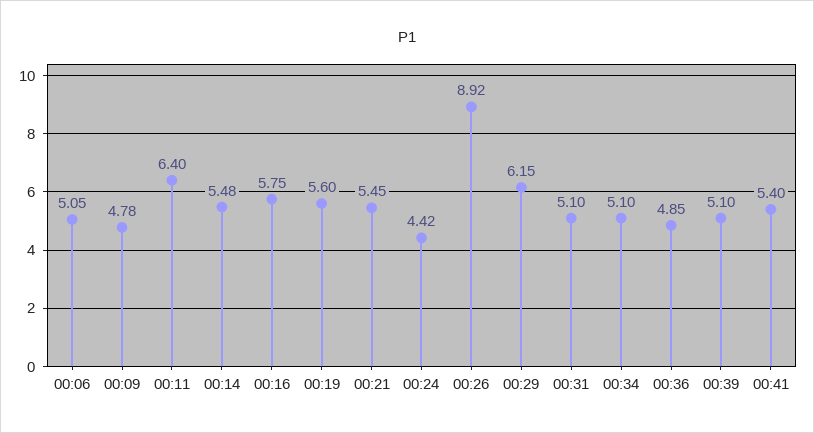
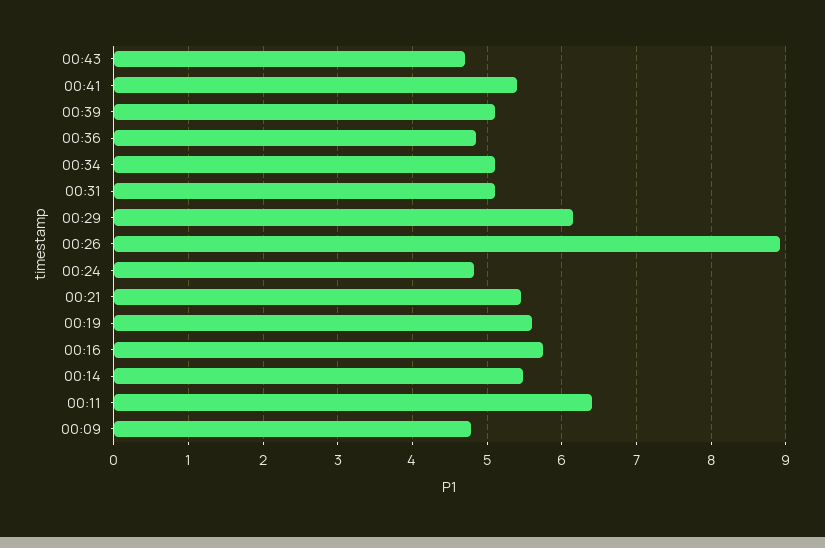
00:06: 5.05 -> none
00:24: 4.42 -> 4.8
00:43: none -> 4.7

